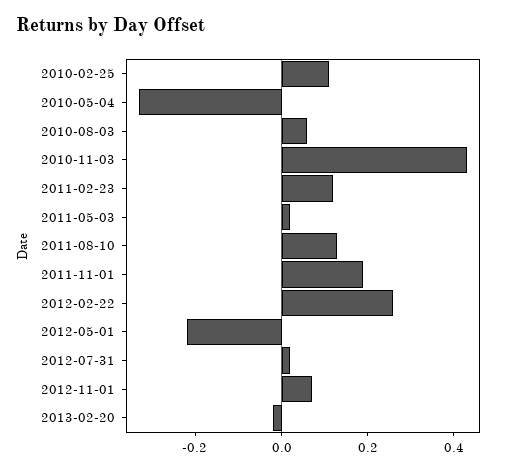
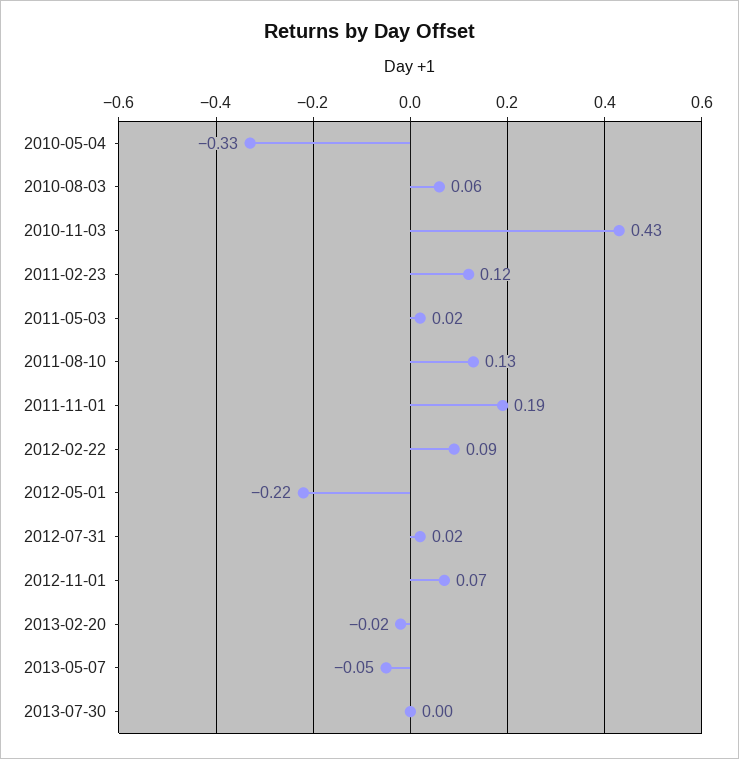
2010-02-25: 0.1 -> none
2012-02-22: 0.25 -> 0.09
2013-05-07: none -> -0.05
2013-07-30: none -> 0

